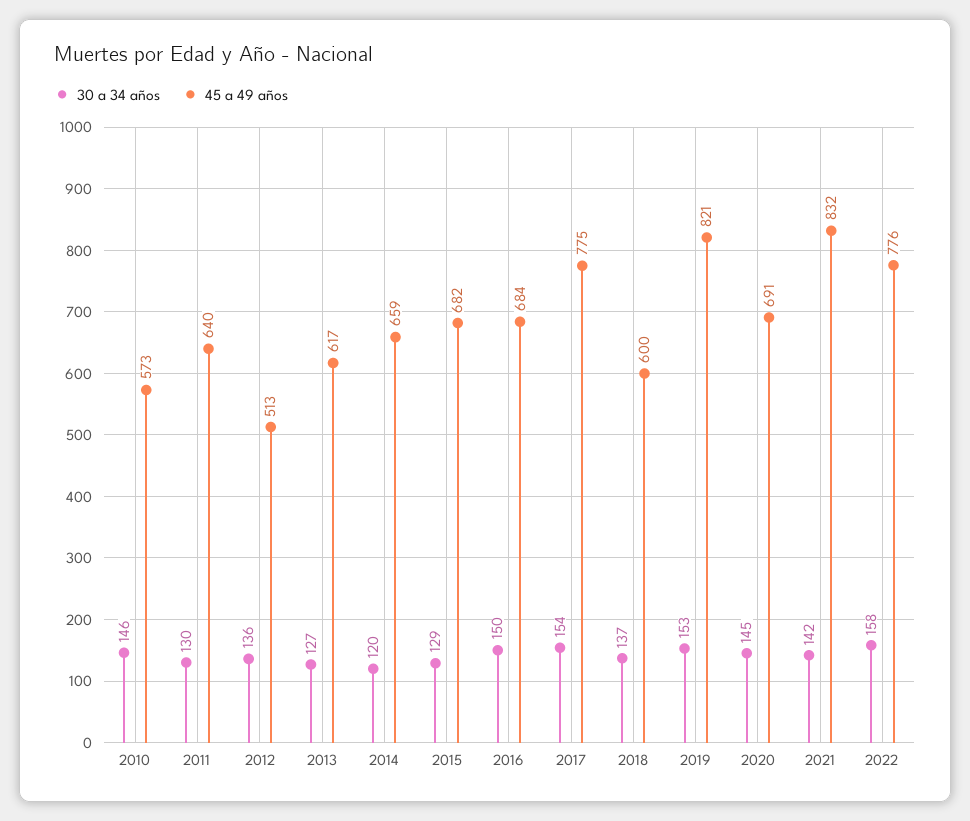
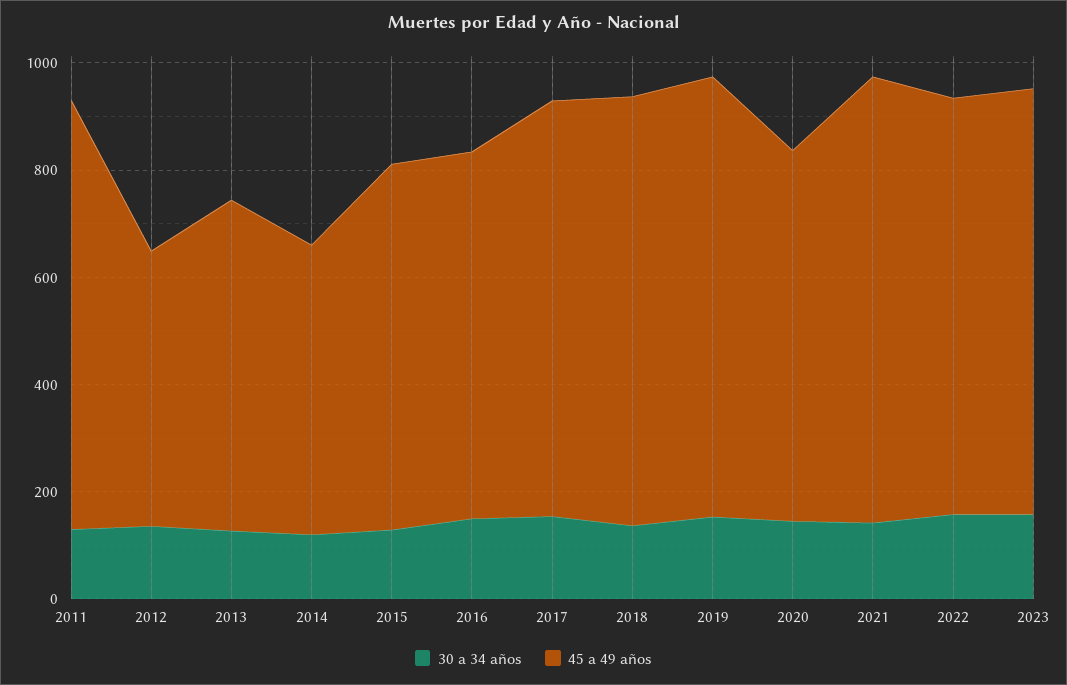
30 a 34 años, 2010: 146 -> none
45 a 49 años, 2010: 573 -> none
45 a 49 años, 2011: 640 -> 800
45 a 49 años, 2014: 659 -> 550
45 a 49 años, 2018: 600 -> 800
30 a 34 años, 2023: none -> 150
45 a 49 años, 2023: none -> 800

